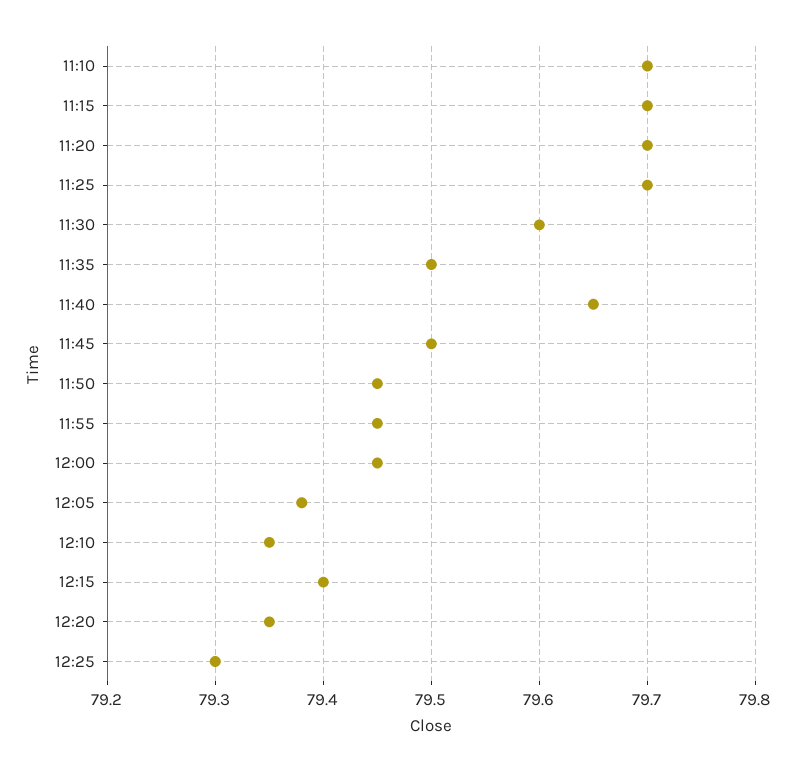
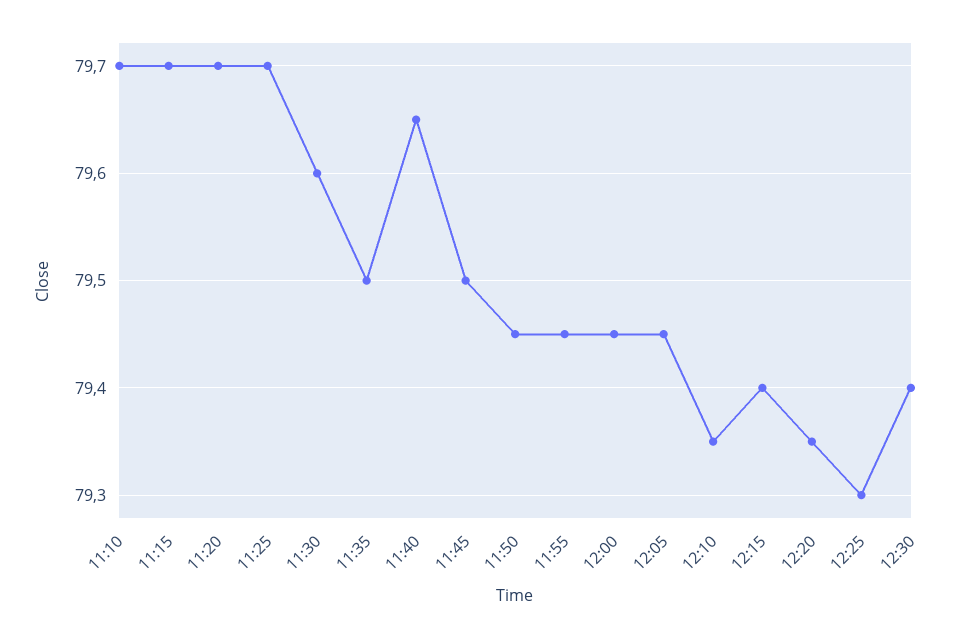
12:05: 79.38 -> 79.45
12:30: none -> 79.4

